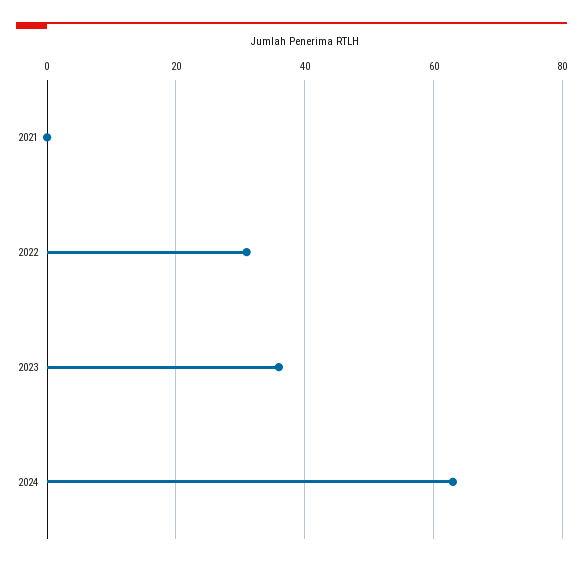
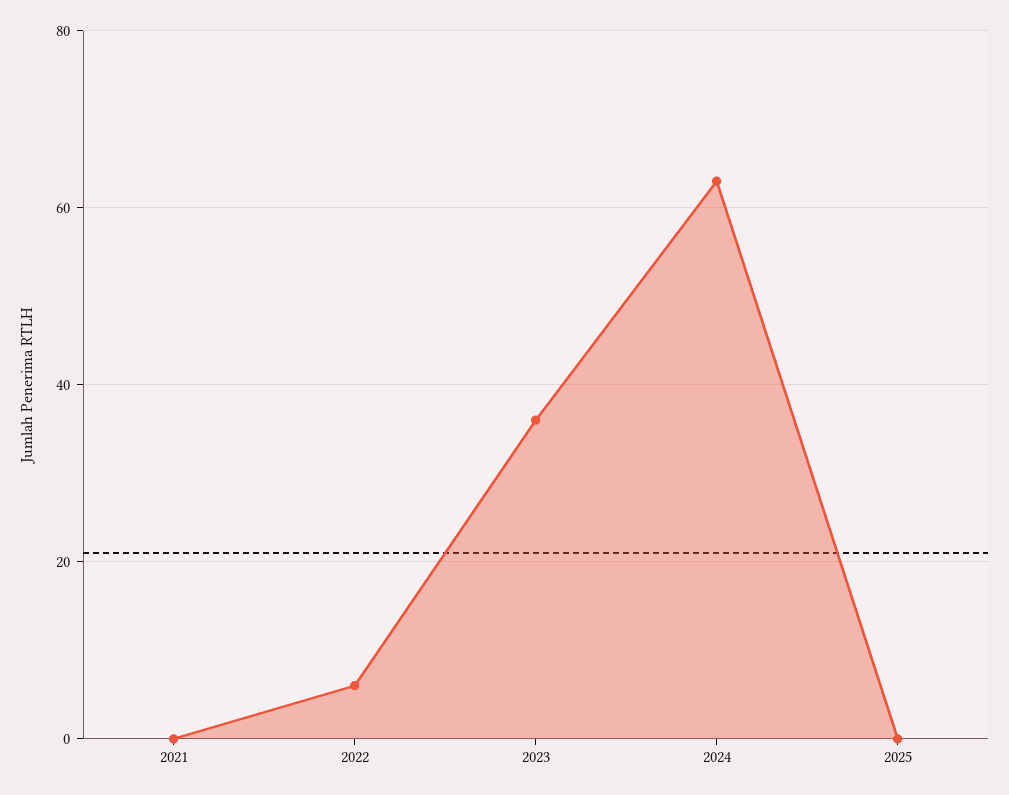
2022: 30 -> 5
2025: none -> 0

